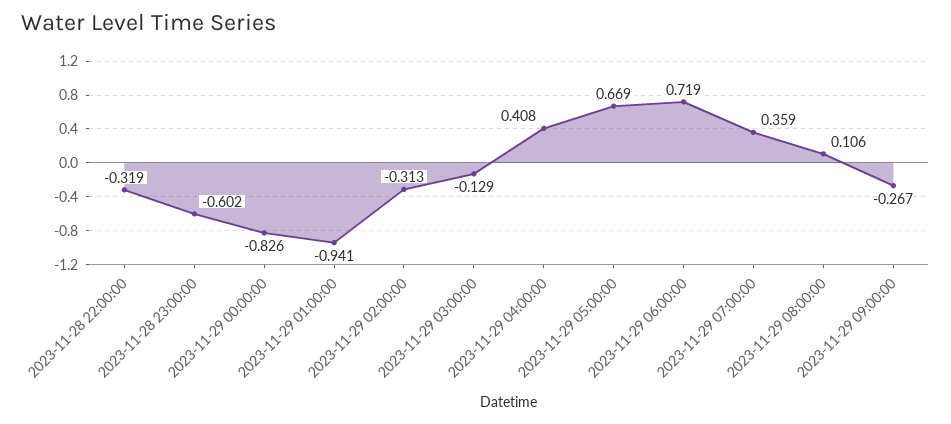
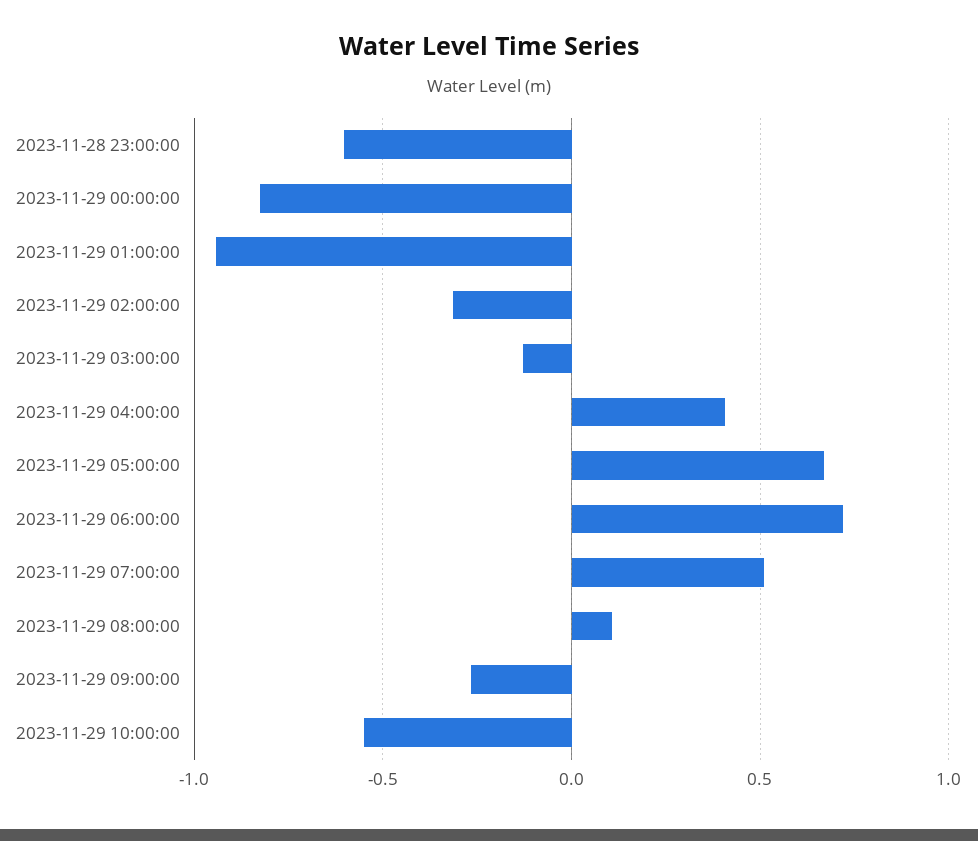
2023-11-28 22:00:00: -0.319 -> none
2023-11-29 07:00:00: 0.359 -> 0.5
2023-11-29 10:00:00: none -> -0.55

